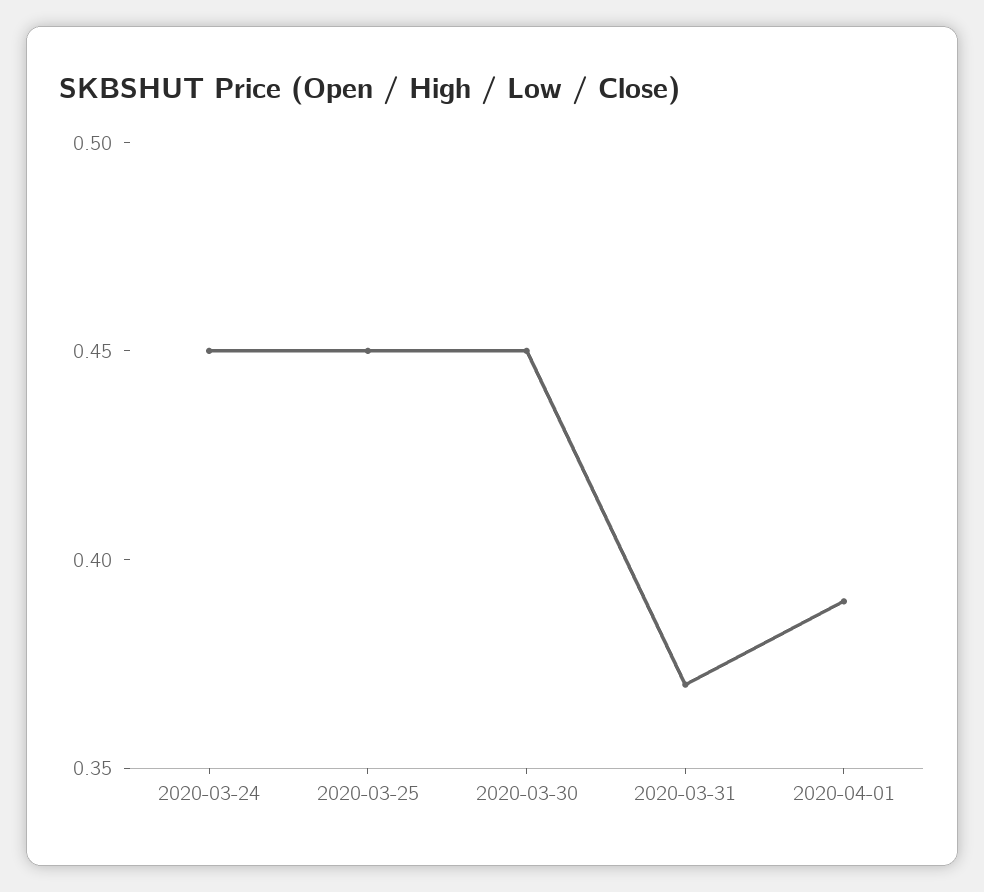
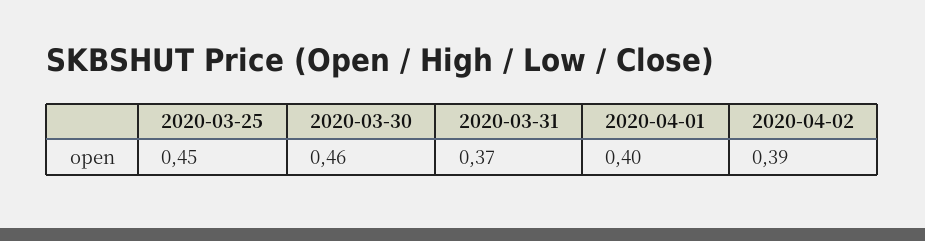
2020-03-24: 0.45 -> none
2020-03-30: 0.45 -> 0.46
2020-04-01: 0.39 -> 0.4
2020-04-02: none -> 0.39

